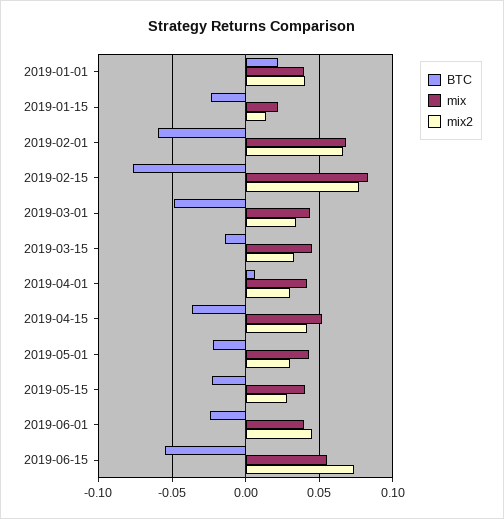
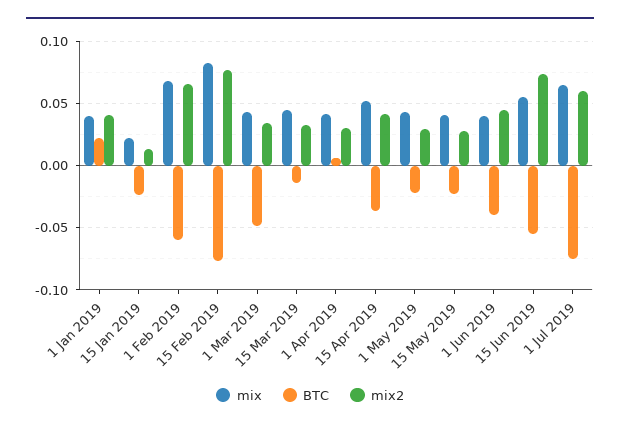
BTC, 2019-06-01: -0.025 -> -0.04
mix, 1 Jul 2019: none -> 0.065
BTC, 1 Jul 2019: none -> -0.075
mix2, 1 Jul 2019: none -> 0.06

